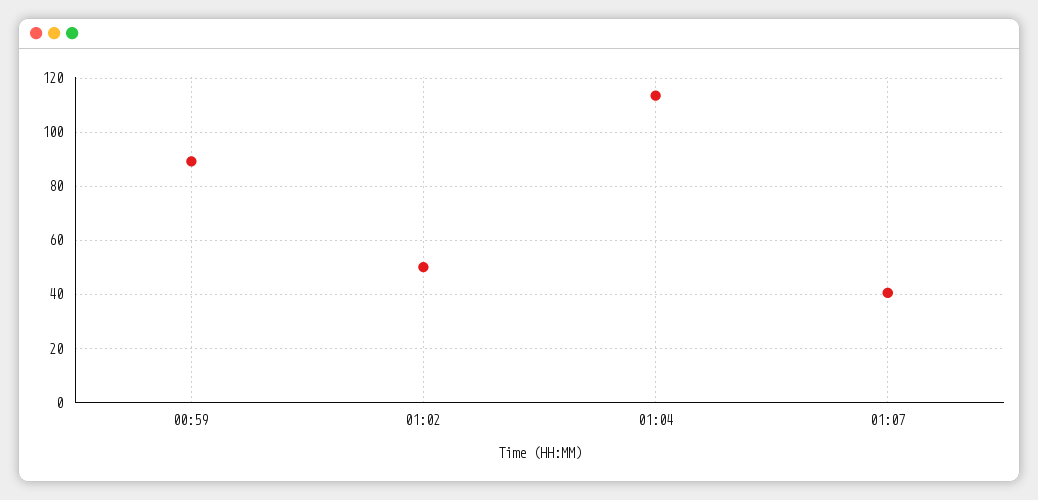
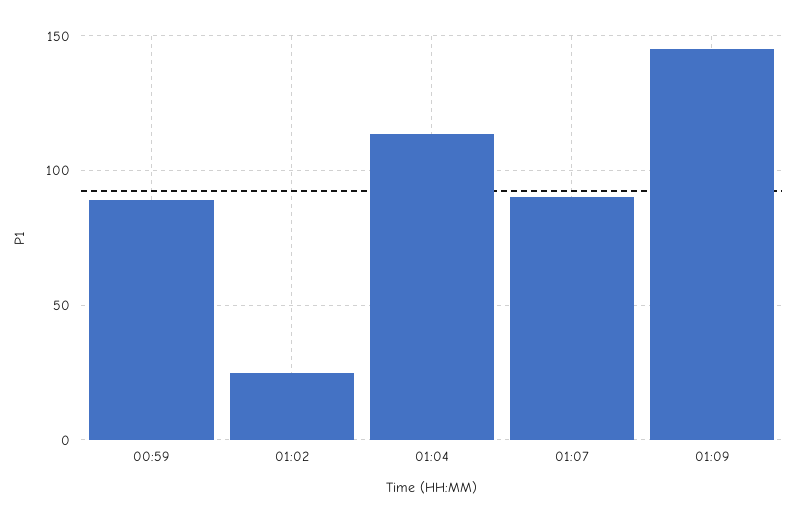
01:02: 50 -> 25
01:07: 40 -> 90
01:09: none -> 145

